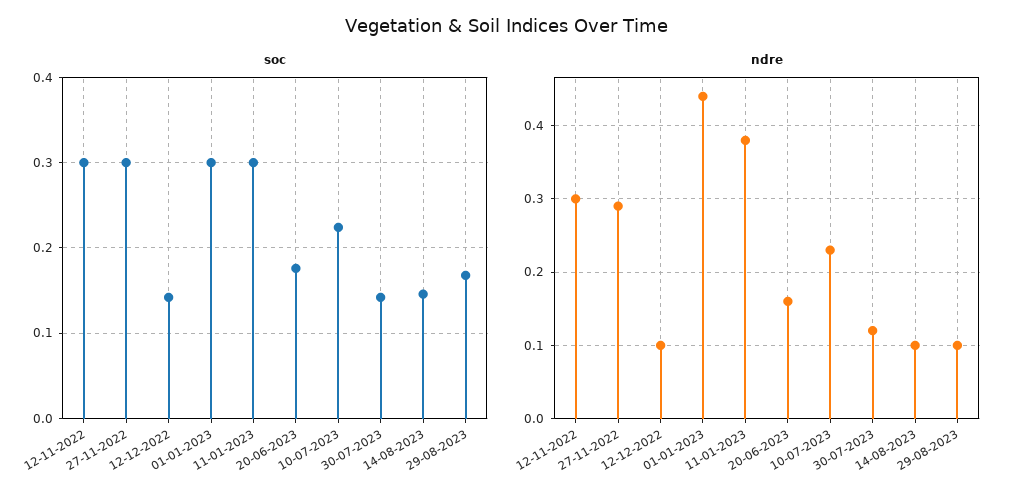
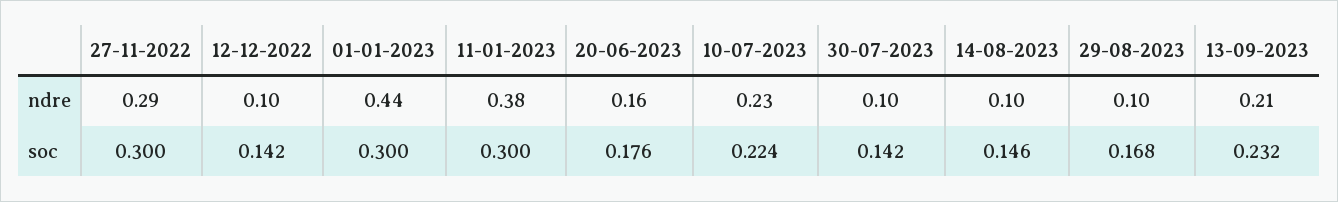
soc, 12-11-2022: 0.3 -> none
ndre, 12-11-2022: 0.3 -> none
ndre, 30-07-2023: 0.12 -> 0.1
ndre, 13-09-2023: none -> 0.21
soc, 13-09-2023: none -> 0.232

